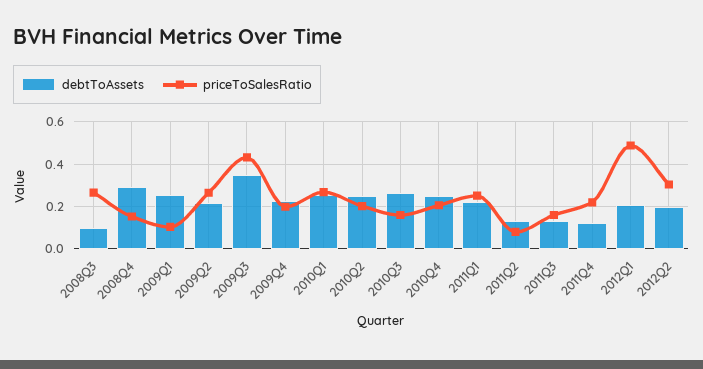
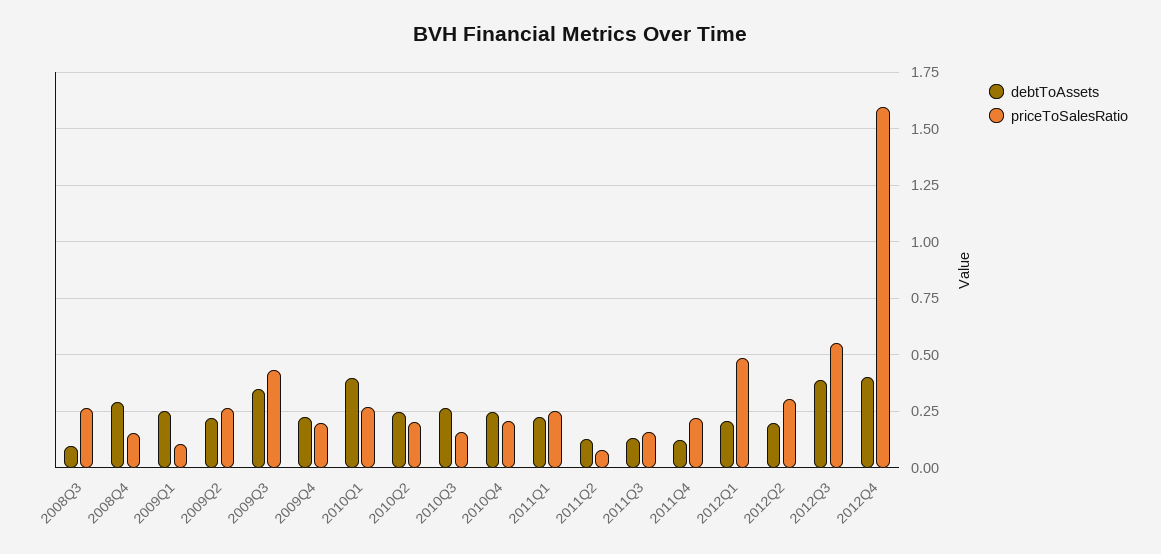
debtToAssets, 2010Q1: 0.25 -> 0.4
debtToAssets, 2012Q3: none -> 0.4
priceToSalesRatio, 2012Q3: none -> 0.55
debtToAssets, 2012Q4: none -> 0.4
priceToSalesRatio, 2012Q4: none -> 1.6

